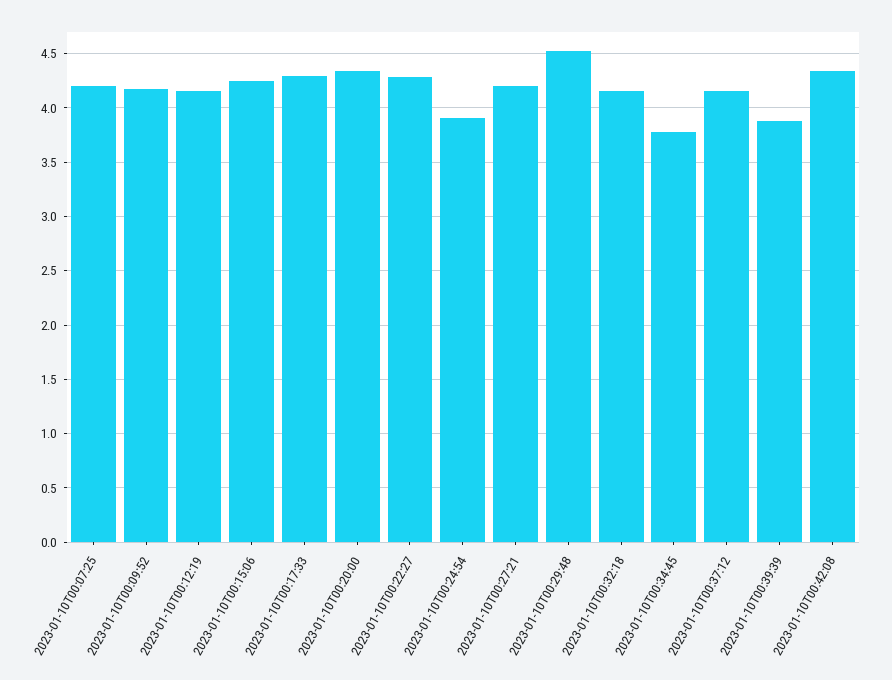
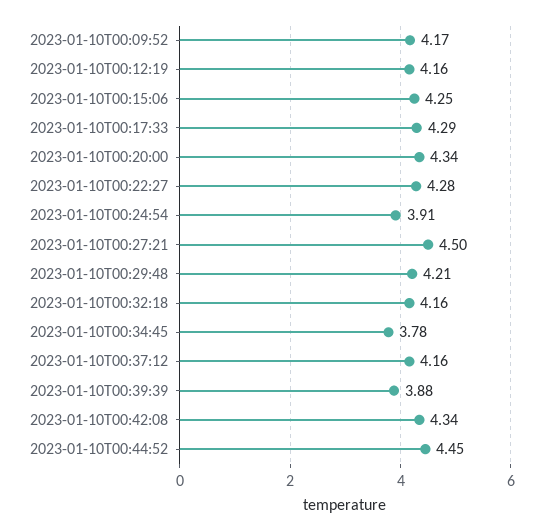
2023-01-10T00:07:25: 4.2 -> none
2023-01-10T00:27:21: 4.2 -> 4.5
2023-01-10T00:29:48: 4.5 -> 4.21
2023-01-10T00:44:52: none -> 4.45

